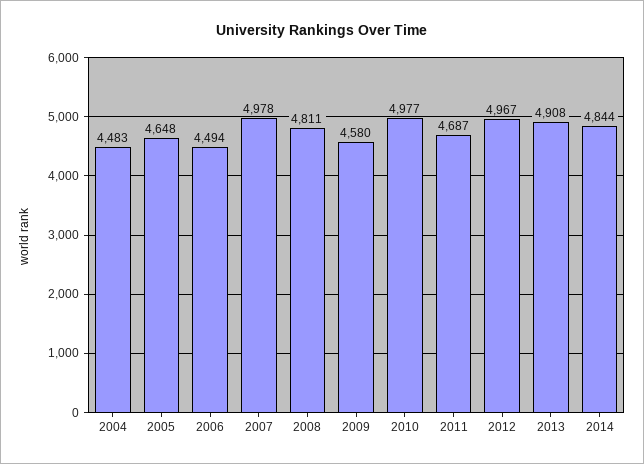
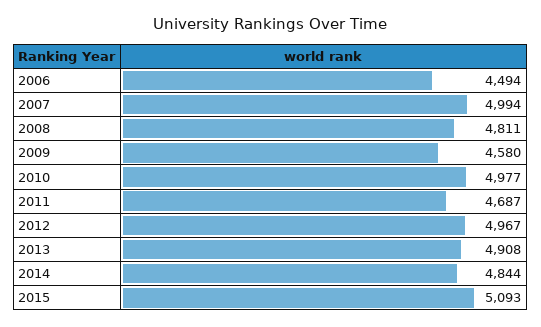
2004: 4483 -> none
2005: 4648 -> none
2007: 4978 -> 4994
2015: none -> 5093

